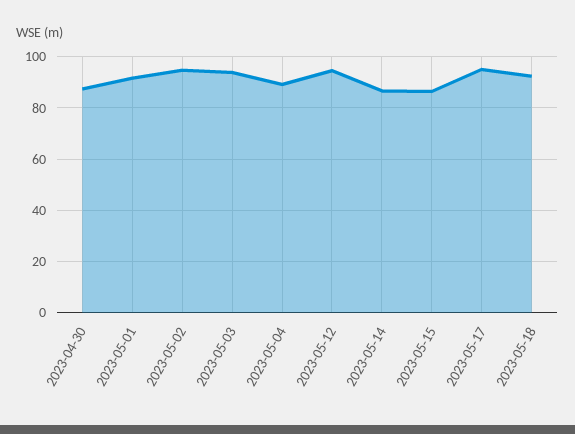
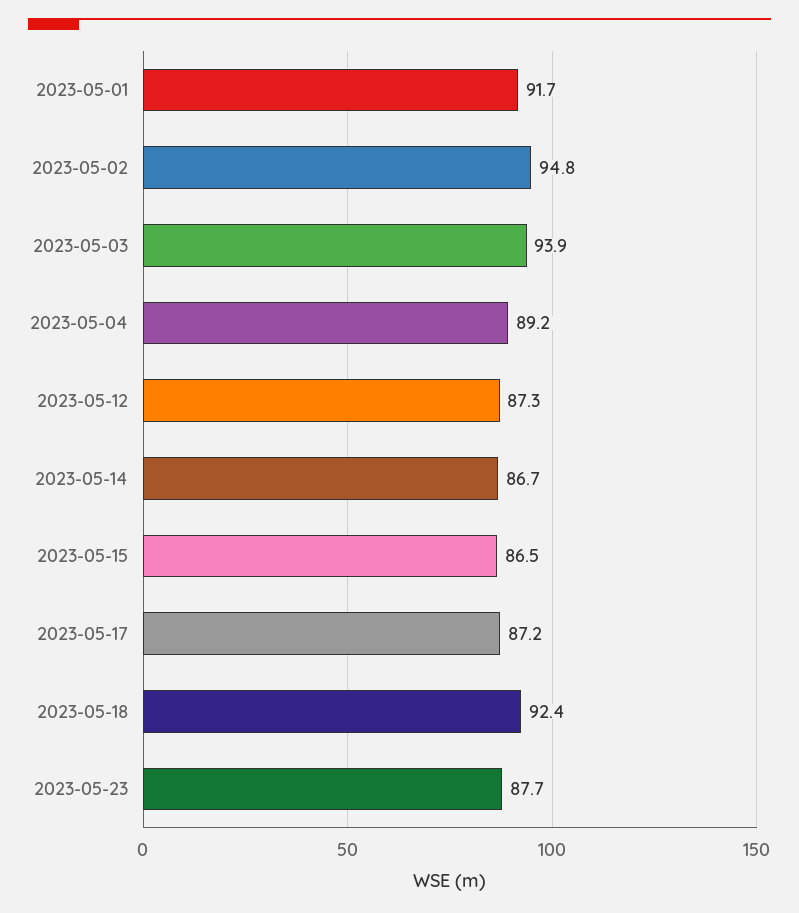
2023-04-30: 87.5 -> none
2023-05-12: 95 -> 87.3
2023-05-17: 95 -> 87.2
2023-05-23: none -> 87.7

